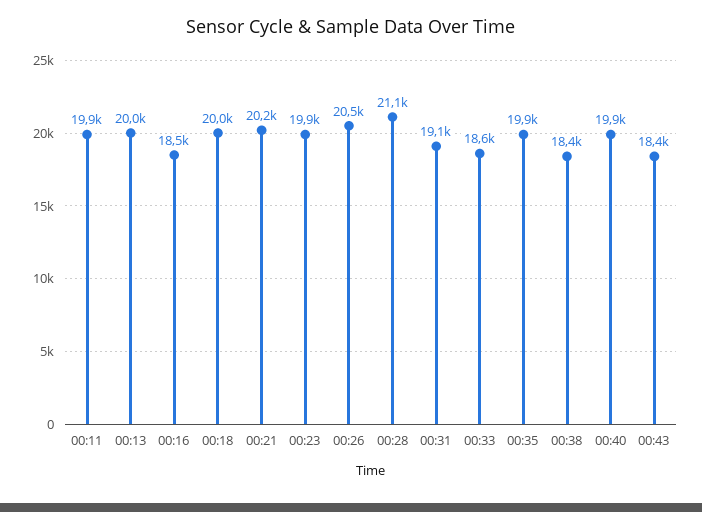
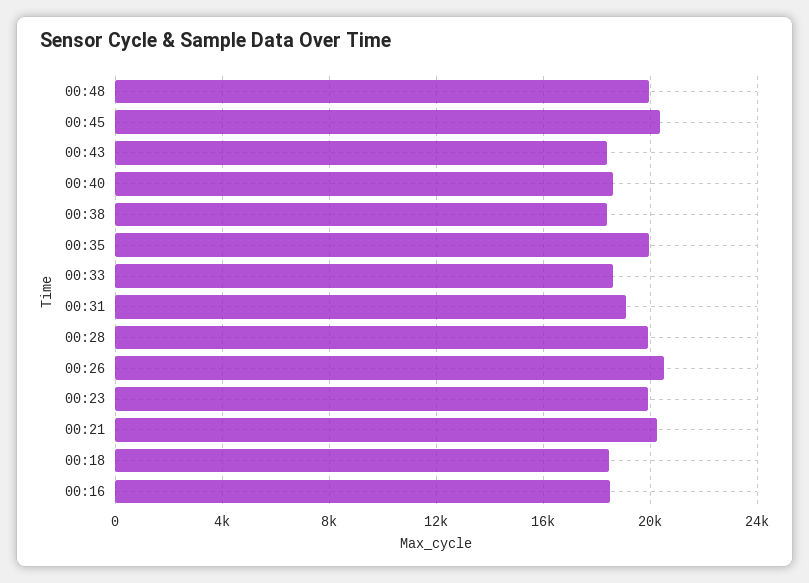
00:11: 19900 -> none
00:13: 20000 -> none
00:18: 20000 -> 18500
00:28: 21100 -> 20000
00:40: 19900 -> 18500
00:48: none -> 20000
00:45: none -> 20500

